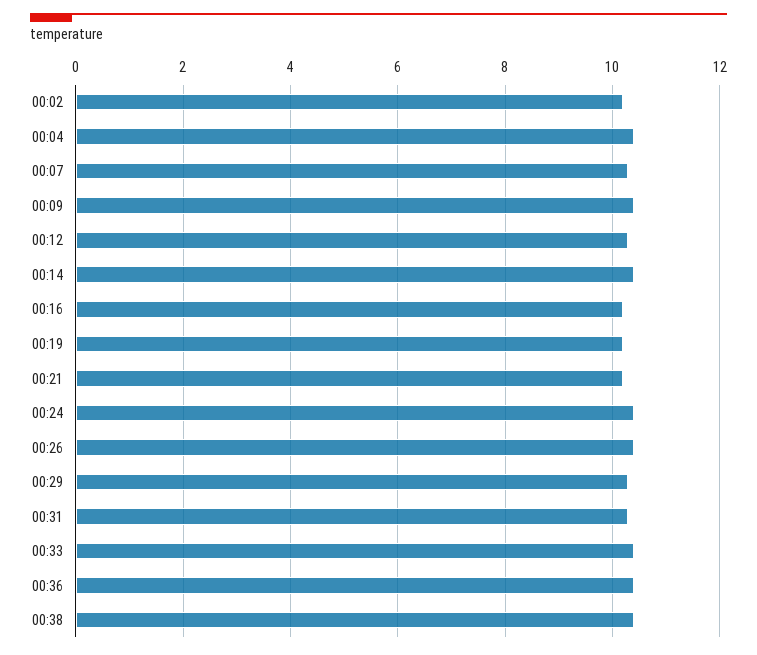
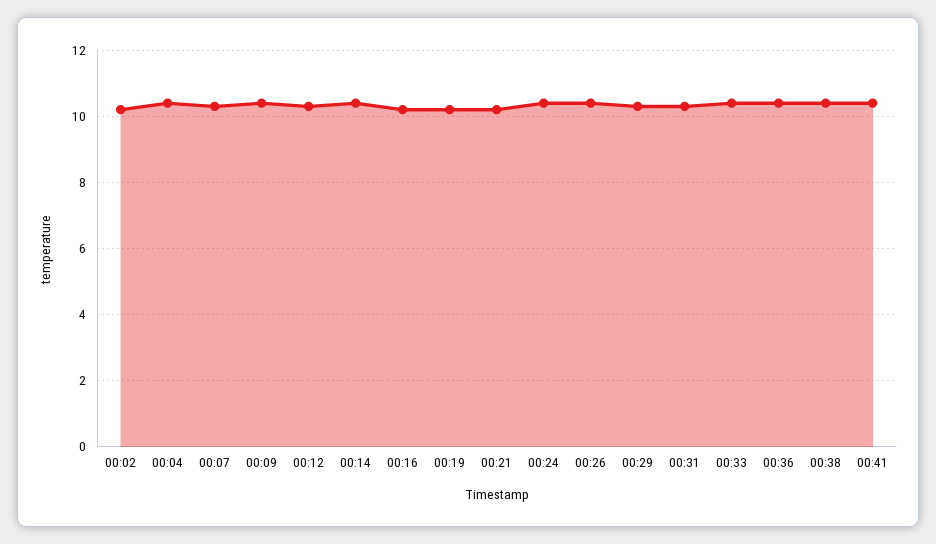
00:41: none -> 10.5

